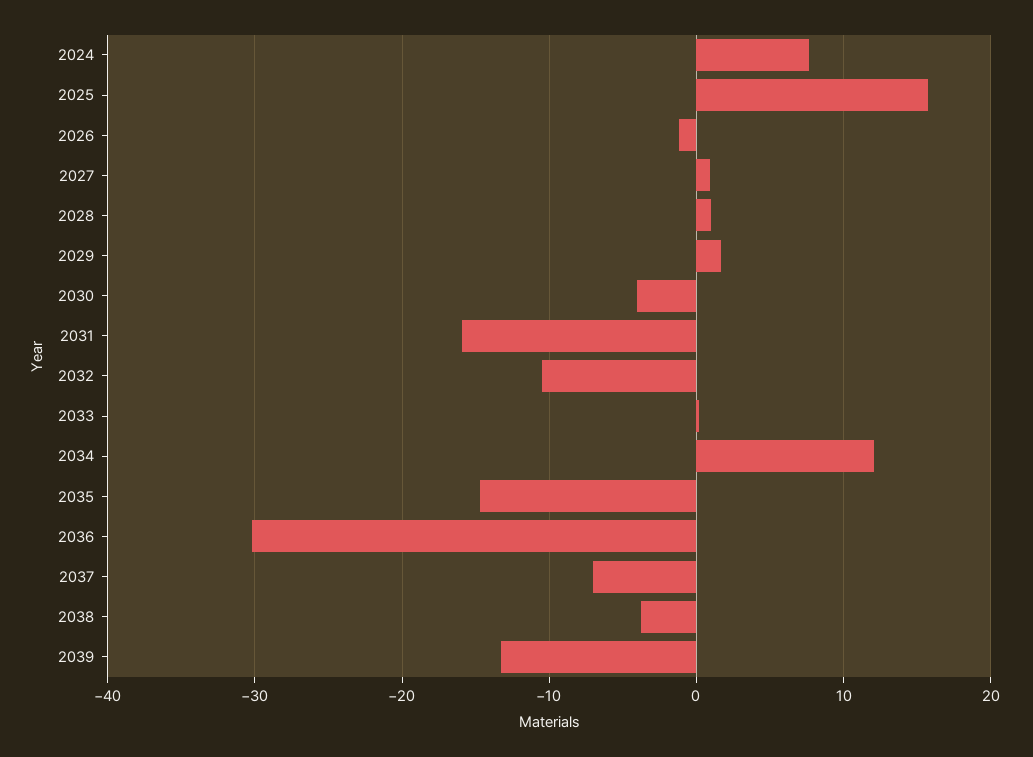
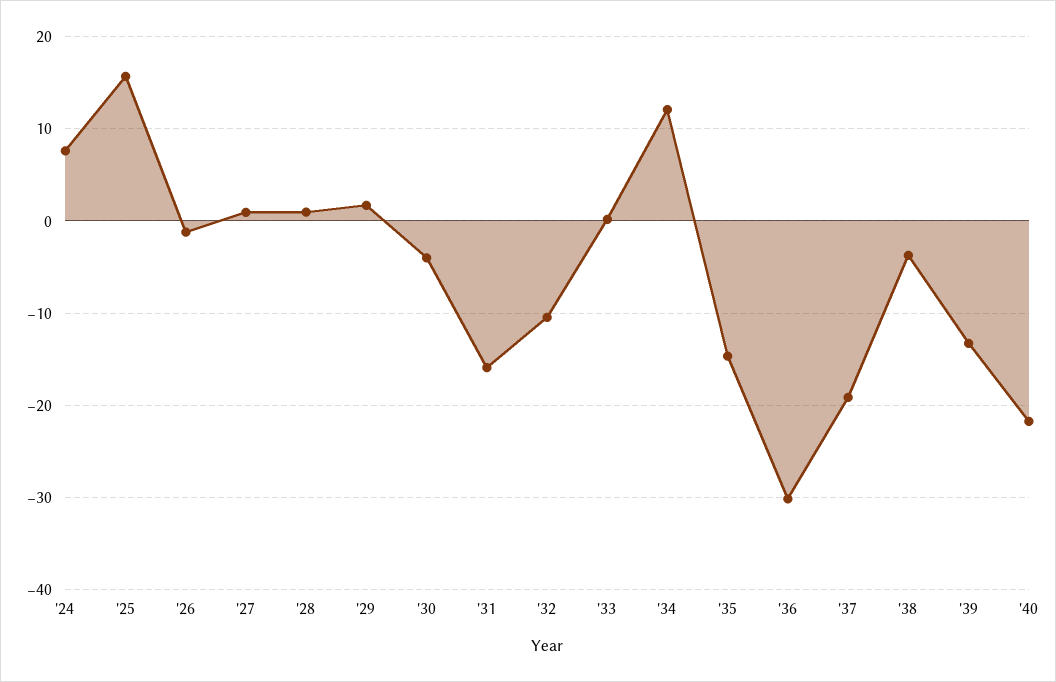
2037: -7 -> -19
'40: none -> -22

